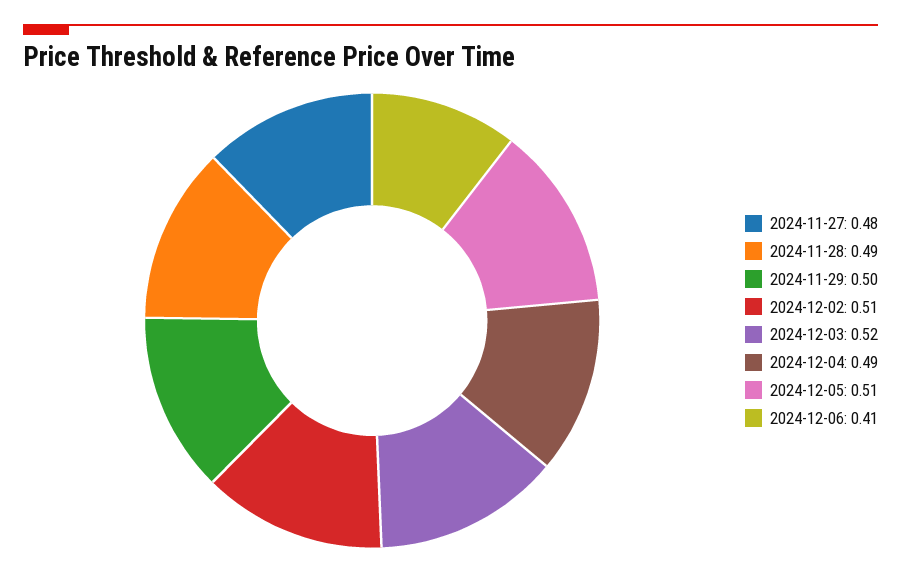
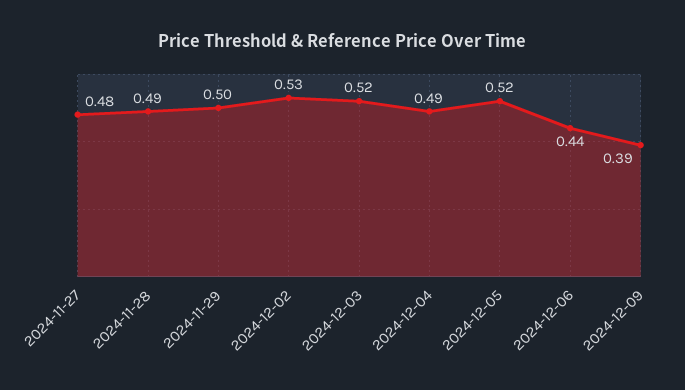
2024-12-02: 0.51 -> 0.53
2024-12-05: 0.51 -> 0.52
2024-12-06: 0.41 -> 0.44
2024-12-09: none -> 0.39

